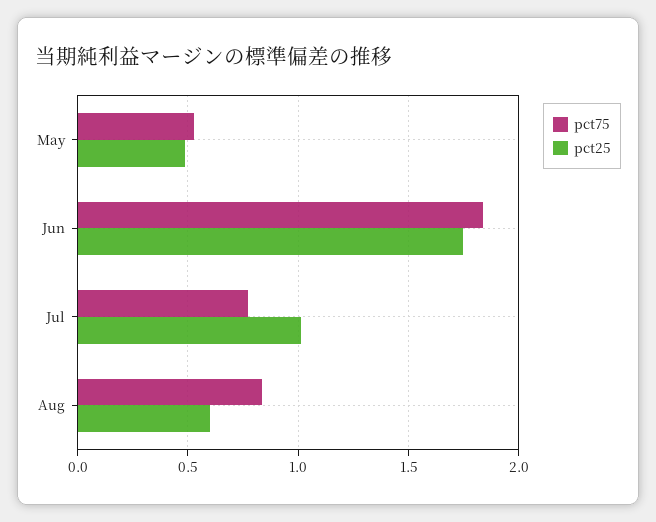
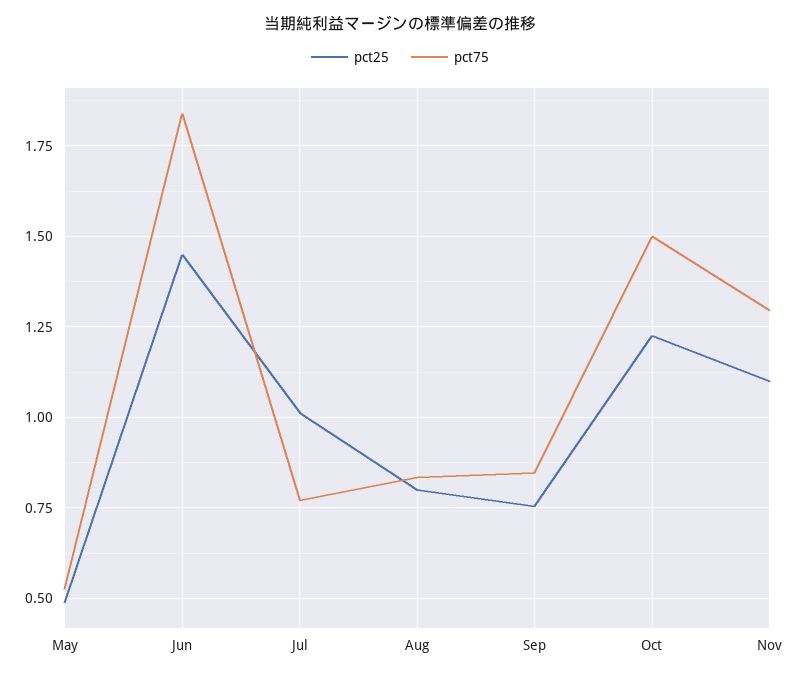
pct25, Jun: 1.75 -> 1.45
pct25, Aug: 0.6 -> 0.8
pct25, Sep: none -> 0.75
pct75, Sep: none -> 0.85
pct25, Oct: none -> 1.225
pct75, Oct: none -> 1.5
pct25, Nov: none -> 1.1
pct75, Nov: none -> 1.3

